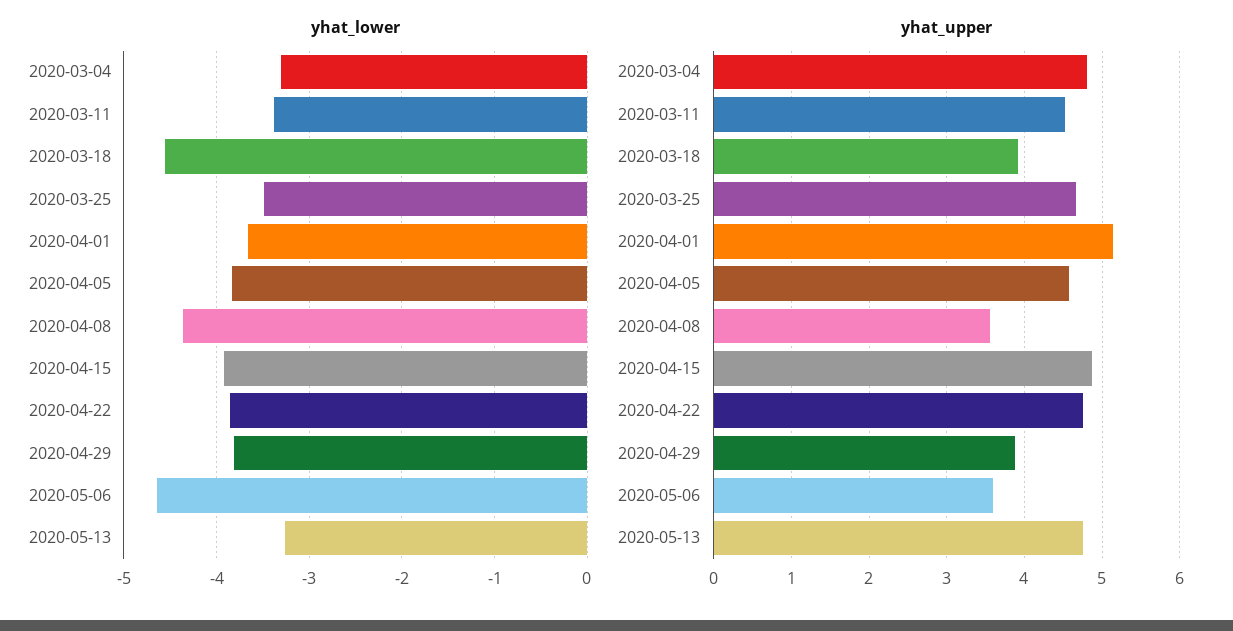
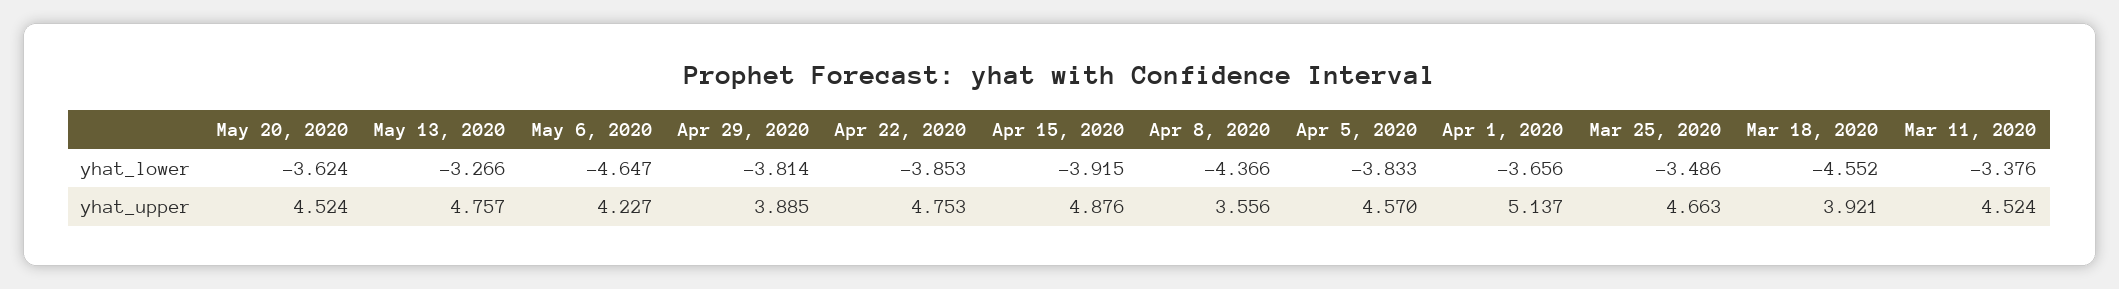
yhat_lower, 2020-03-04: -3.3 -> none
yhat_upper, 2020-03-04: 4.8 -> none
yhat_upper, 2020-05-06: 3.6 -> 4.227
yhat_lower, May 20, 2020: none -> -3.624
yhat_upper, May 20, 2020: none -> 4.524

